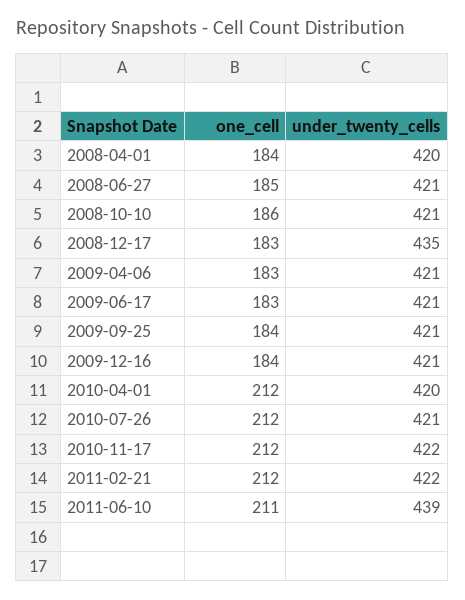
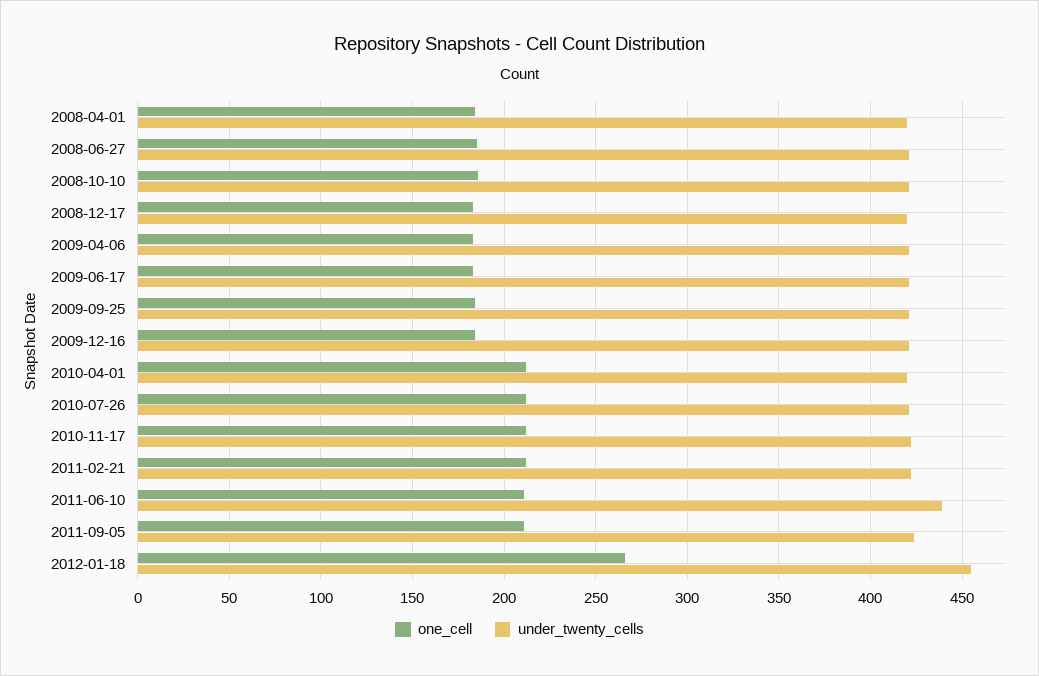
under_twenty_cells, 2008-12-17: 435 -> 420
one_cell, 2011-09-05: none -> 210
under_twenty_cells, 2011-09-05: none -> 425
one_cell, 2012-01-18: none -> 265
under_twenty_cells, 2012-01-18: none -> 455

